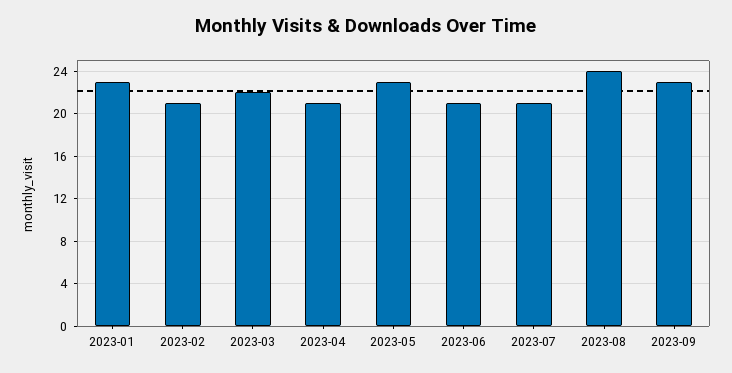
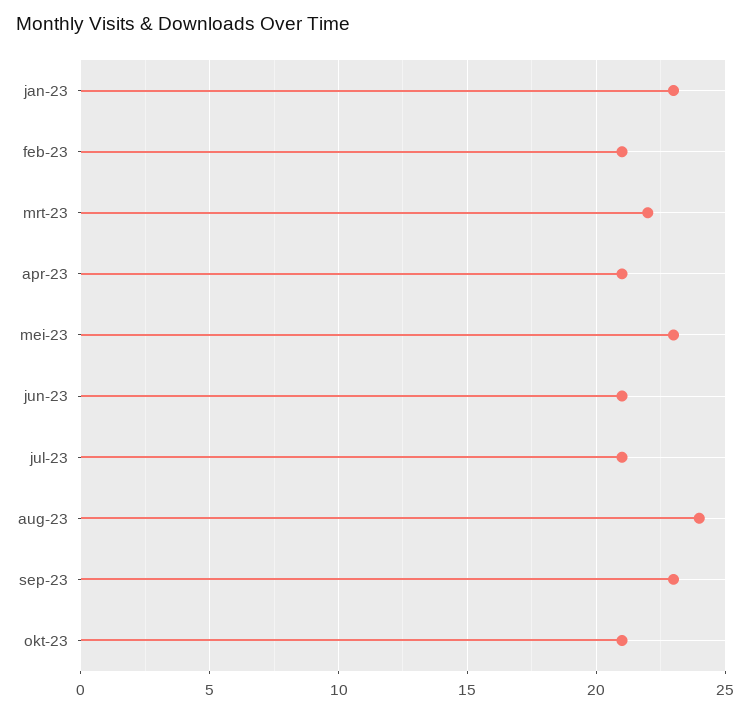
okt-23: none -> 21

